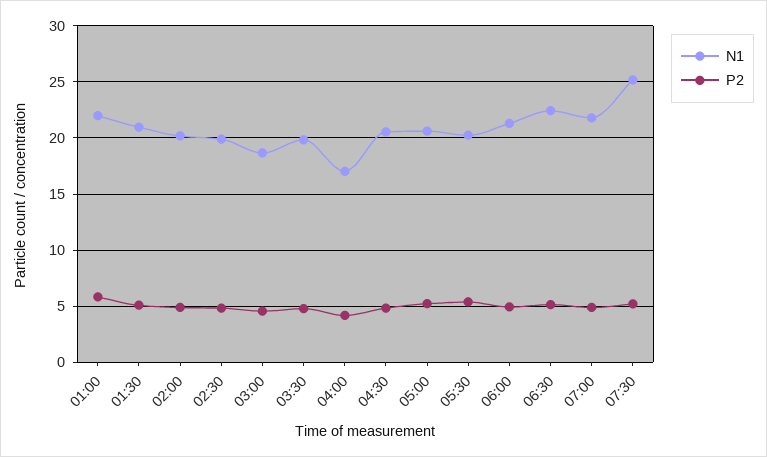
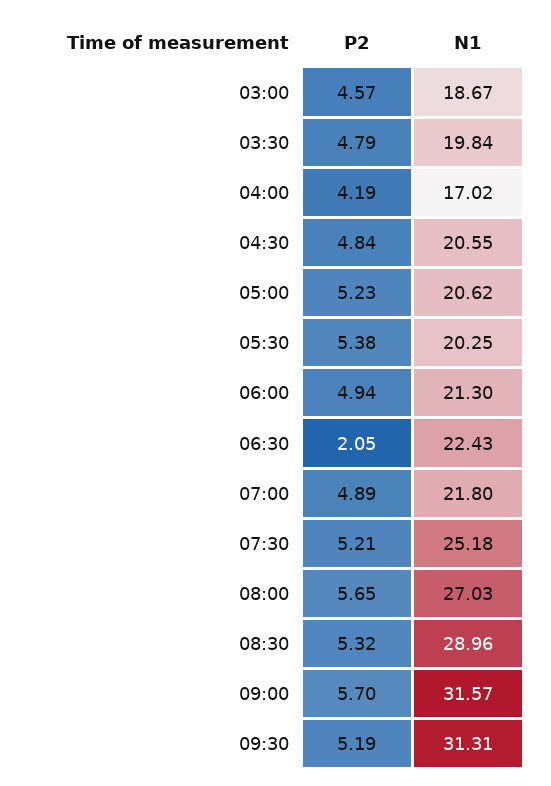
N1, 01:00: 22 -> none
P2, 01:00: 6 -> none
N1, 01:30: 21 -> none
P2, 01:30: 5 -> none
N1, 02:00: 20 -> none
P2, 02:00: 5 -> none
N1, 02:30: 20 -> none
P2, 02:30: 5 -> none
P2, 06:30: 5 -> 2.05
P2, 08:00: none -> 5.65
N1, 08:00: none -> 27.03
P2, 08:30: none -> 5.32
N1, 08:30: none -> 28.96
P2, 09:00: none -> 5.7
N1, 09:00: none -> 31.57
P2, 09:30: none -> 5.19
N1, 09:30: none -> 31.31

